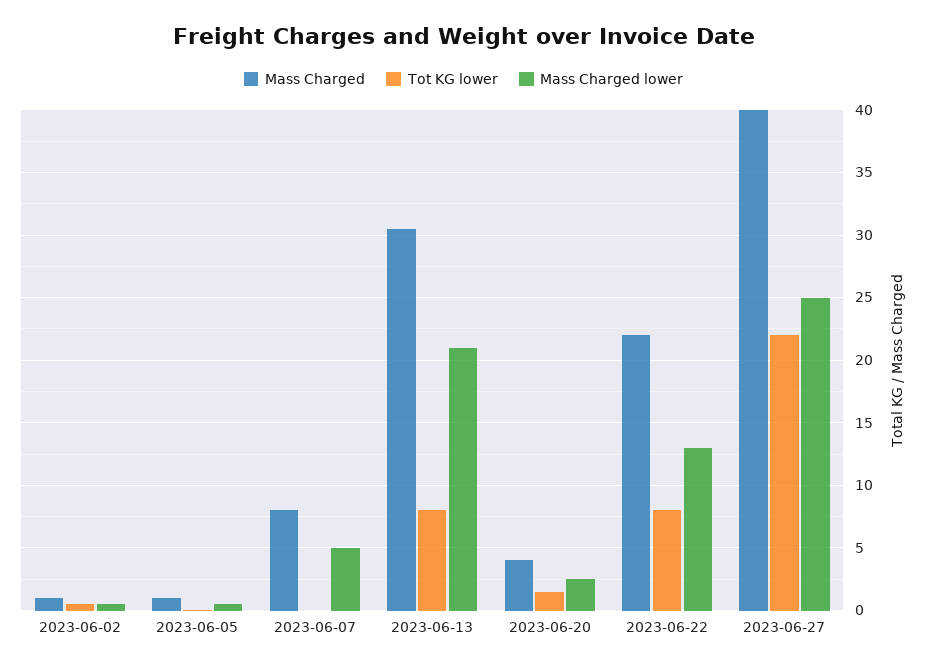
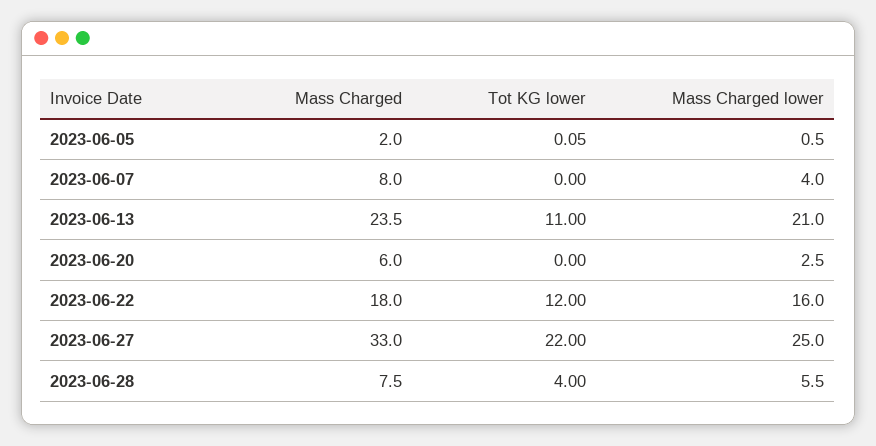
Mass Charged, 2023-06-02: 1 -> none
Tot KG lower, 2023-06-02: 0.5 -> none
Mass Charged lower, 2023-06-02: 0.5 -> none
Mass Charged, 2023-06-05: 1 -> 2
Mass Charged lower, 2023-06-07: 5 -> 4
Mass Charged, 2023-06-13: 30.5 -> 23.5
Tot KG lower, 2023-06-13: 8 -> 11
Mass Charged, 2023-06-20: 4 -> 6
Tot KG lower, 2023-06-20: 1.5 -> 0
Mass Charged, 2023-06-22: 22 -> 18
Tot KG lower, 2023-06-22: 8 -> 12
Mass Charged lower, 2023-06-22: 13 -> 16
Mass Charged, 2023-06-27: 40 -> 33
Mass Charged, 2023-06-28: none -> 7.5
Tot KG lower, 2023-06-28: none -> 4
Mass Charged lower, 2023-06-28: none -> 5.5

